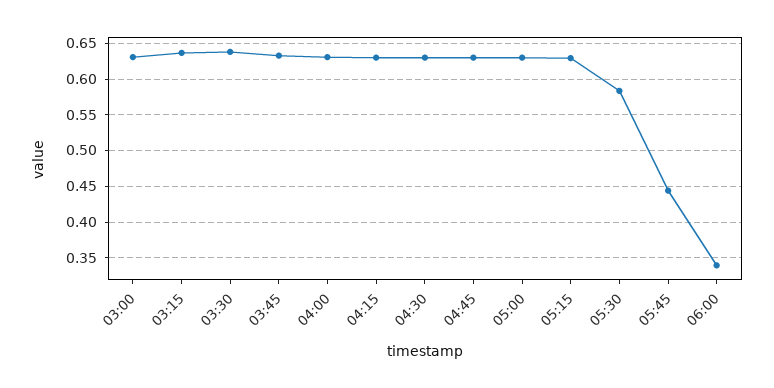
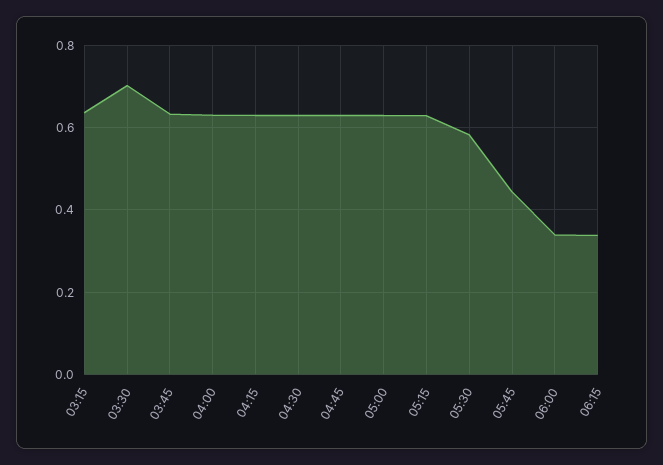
03:00: 0.63 -> none
03:30: 0.64 -> 0.7
06:15: none -> 0.34

